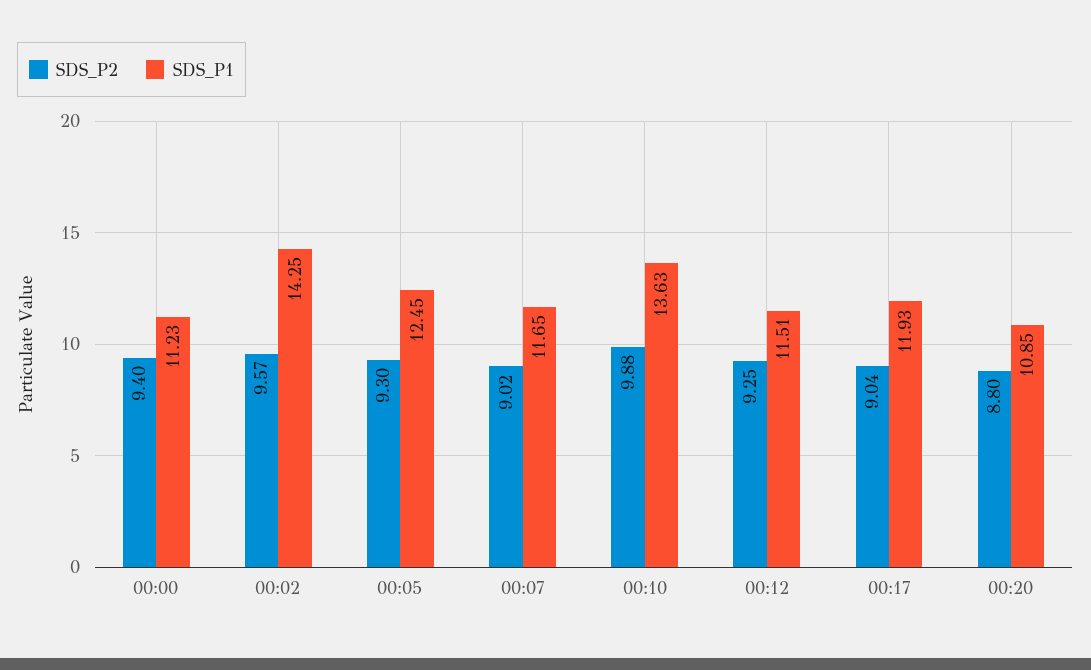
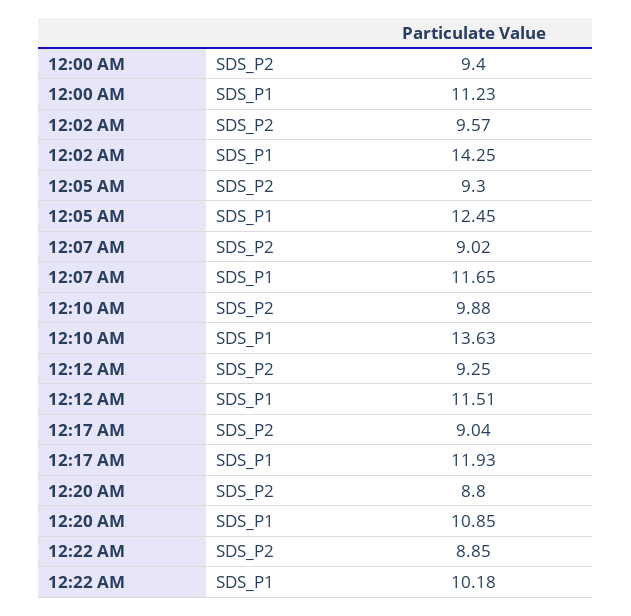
SDS_P2, 12:22 AM: none -> 8.85
SDS_P1, 12:22 AM: none -> 10.18

